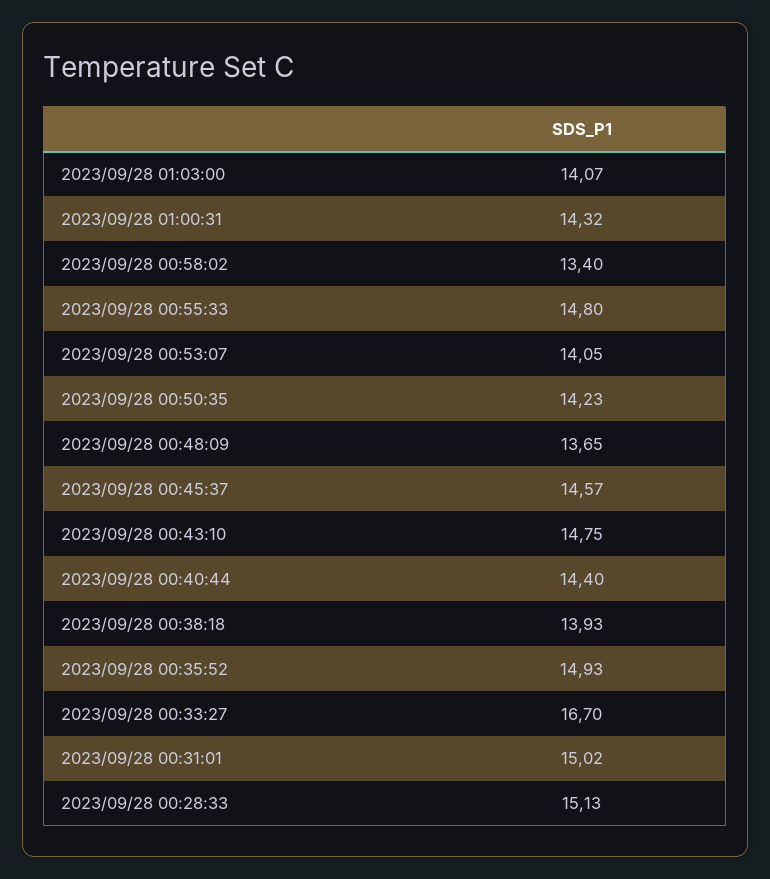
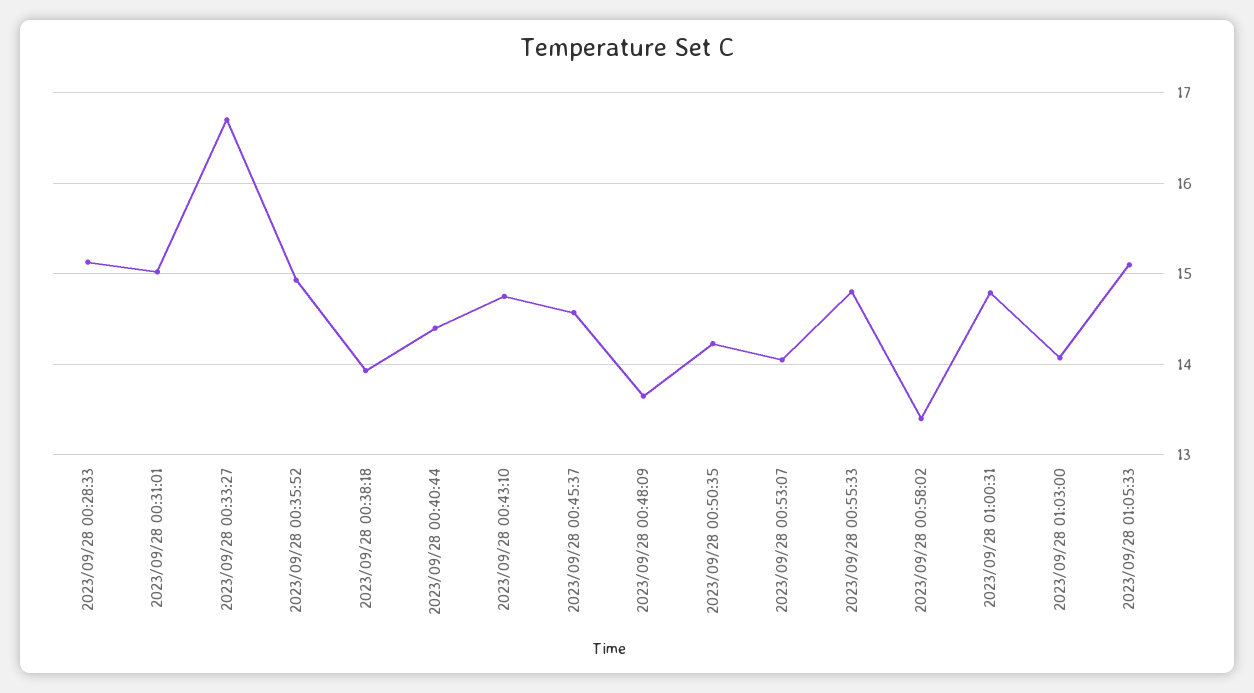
2023/09/28 01:00:31: 14.32 -> 14.8
2023/09/28 01:05:33: none -> 15.1

